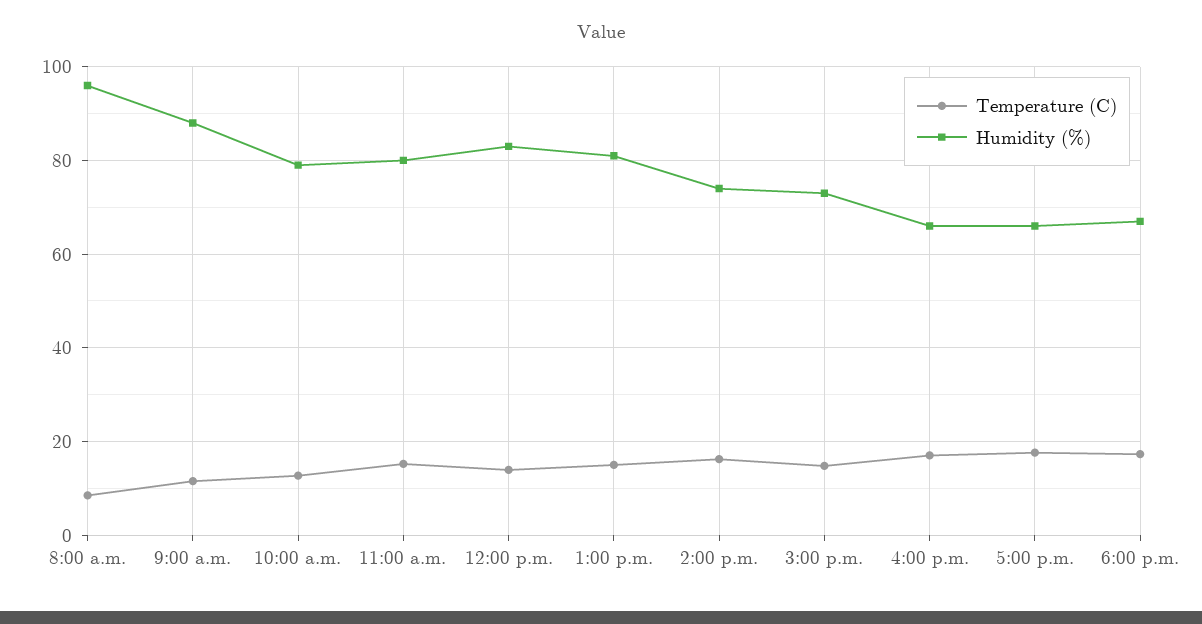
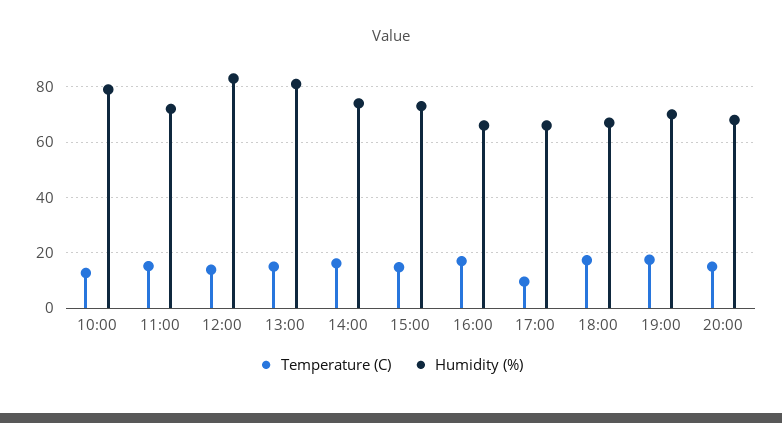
Temperature (C), 8:00 a.m.: 8 -> none
Humidity (%), 8:00 a.m.: 96 -> none
Temperature (C), 9:00 a.m.: 12 -> none
Humidity (%), 9:00 a.m.: 88 -> none
Humidity (%), 11:00 a.m.: 80 -> 72.5
Temperature (C), 5:00 p.m.: 18 -> 10
Temperature (C), 19:00: none -> 17.5
Humidity (%), 19:00: none -> 70
Temperature (C), 20:00: none -> 15
Humidity (%), 20:00: none -> 67.5

